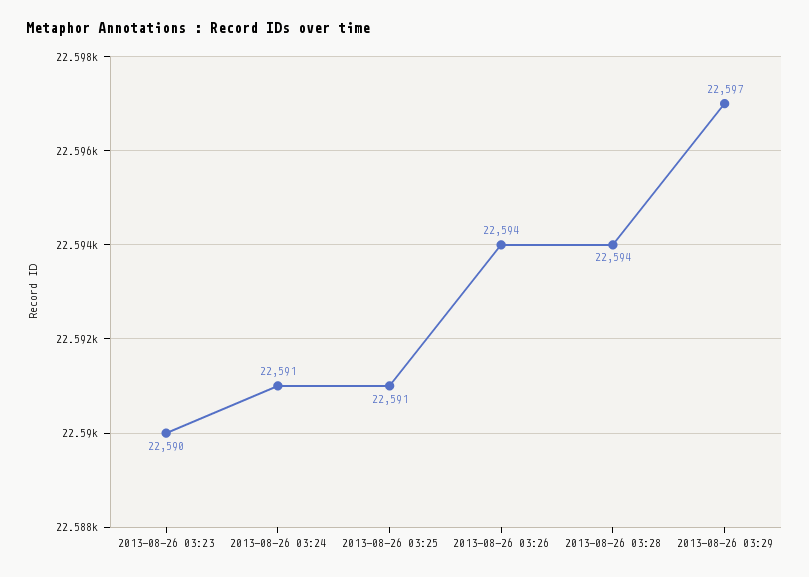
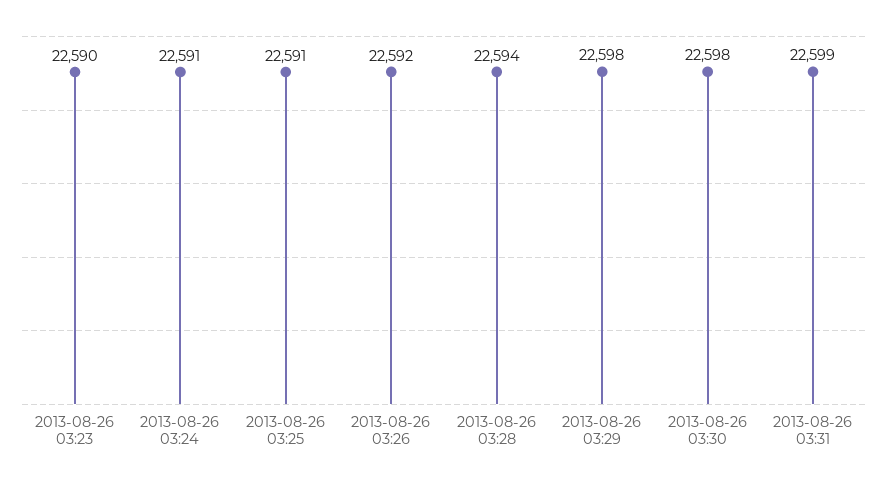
2013-08-26 03:26: 22594 -> 22592
2013-08-26 03:29: 22597 -> 22598
2013-08-26 03:30: none -> 22598
2013-08-26 03:31: none -> 22599

